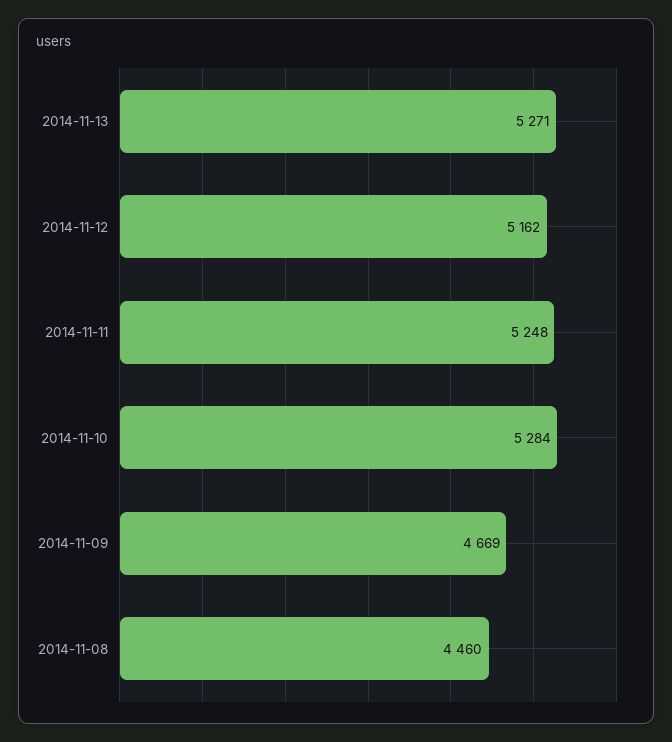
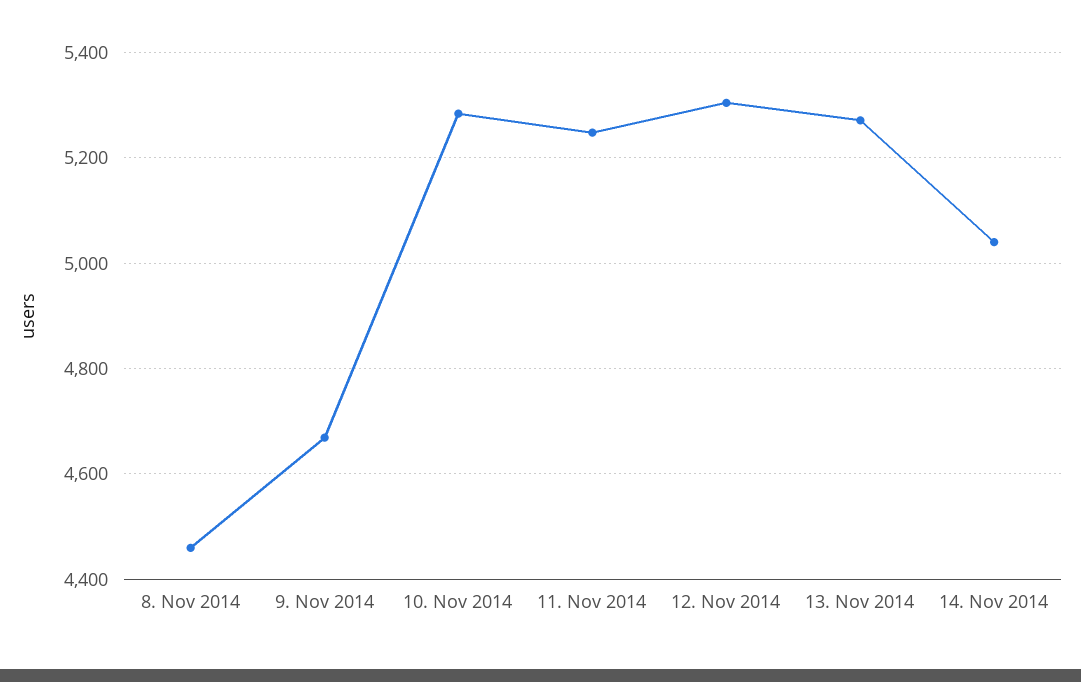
2014-11-12: 5162 -> 5300
14. Nov 2014: none -> 5040

